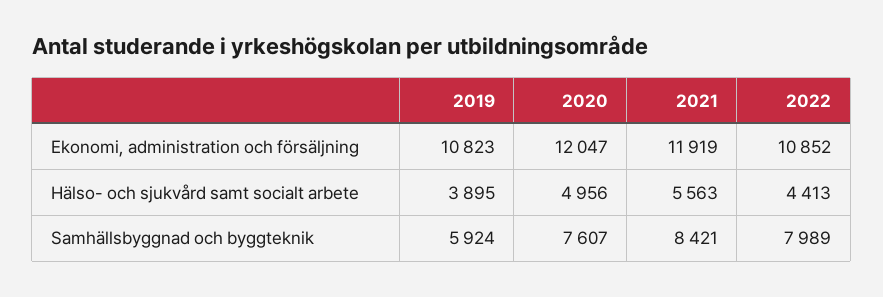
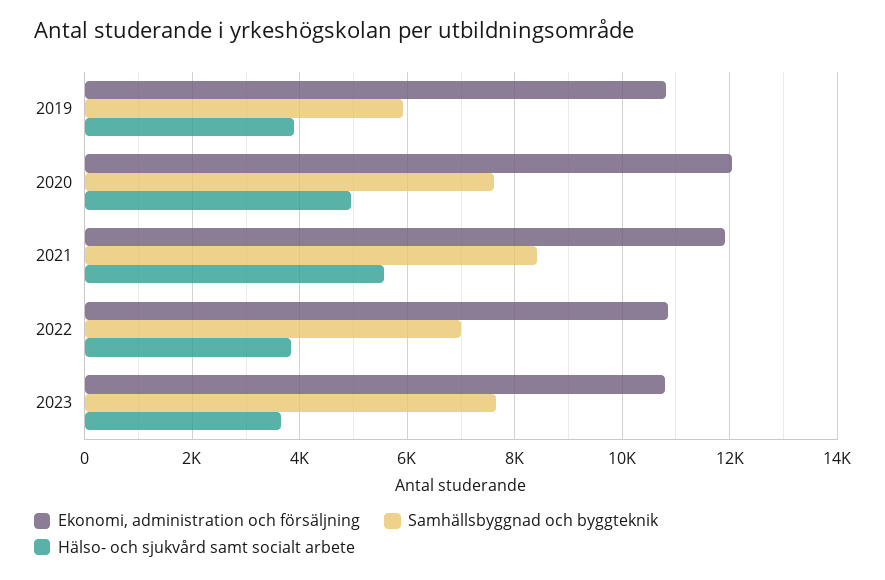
Hälso- och sjukvård samt socialt arbete, 2022: 4413 -> 3800
Samhällsbyggnad och byggteknik, 2022: 7989 -> 7000
Ekonomi, administration och försäljning, 2023: none -> 10800
Samhällsbyggnad och byggteknik, 2023: none -> 7600
Hälso- och sjukvård samt socialt arbete, 2023: none -> 3600

